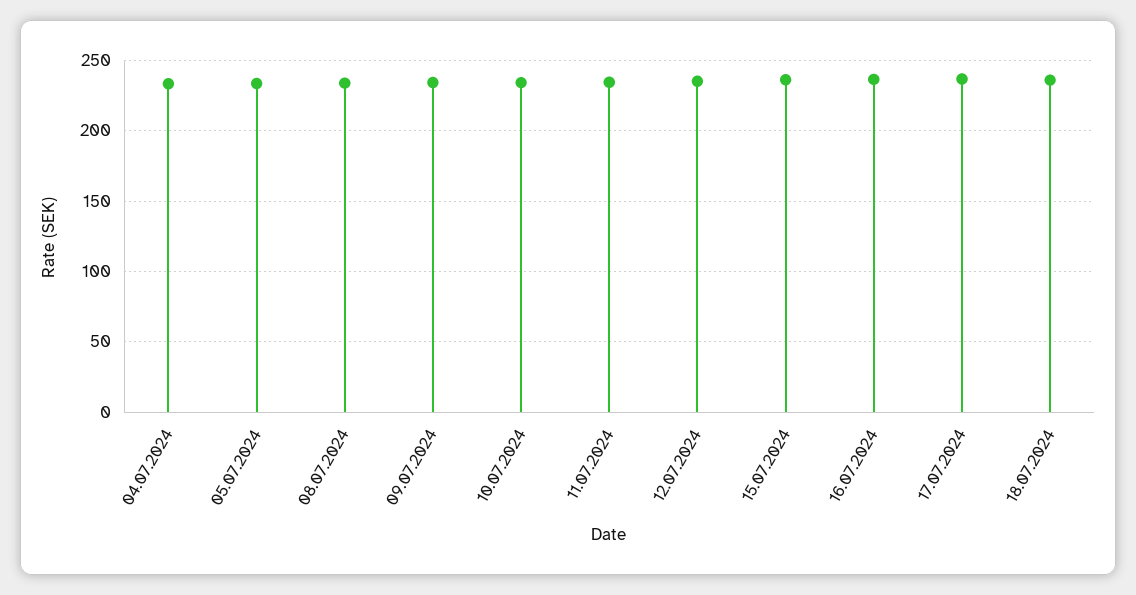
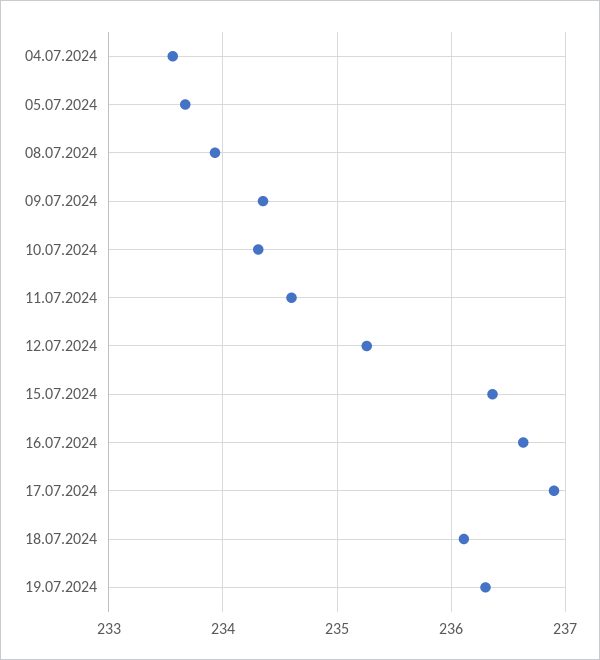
19.07.2024: none -> 236.3

